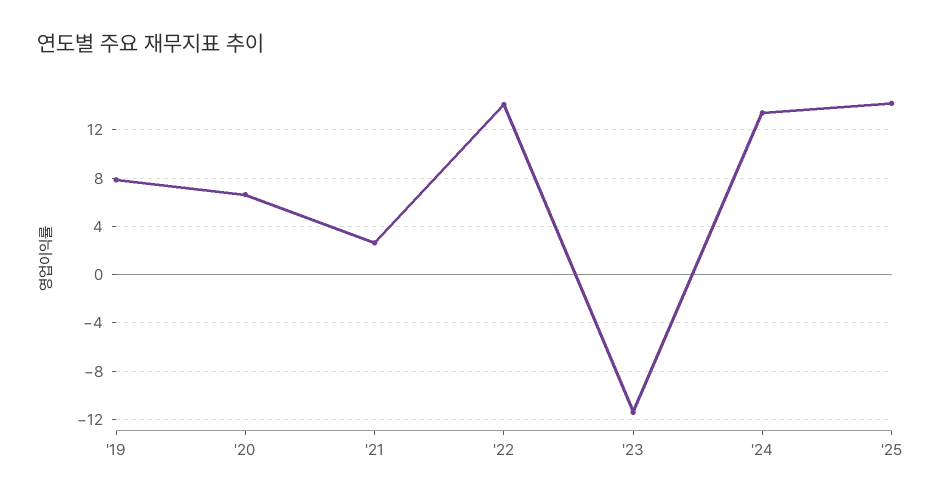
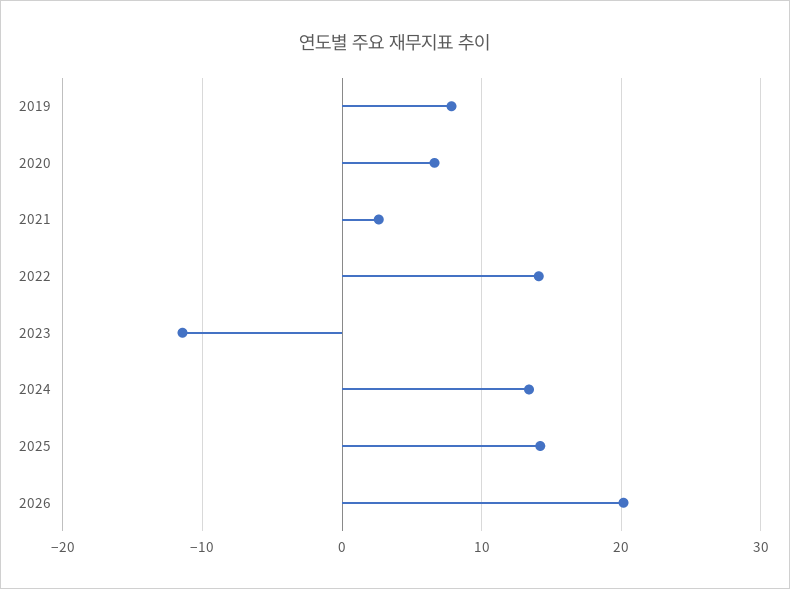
2026: none -> 20

